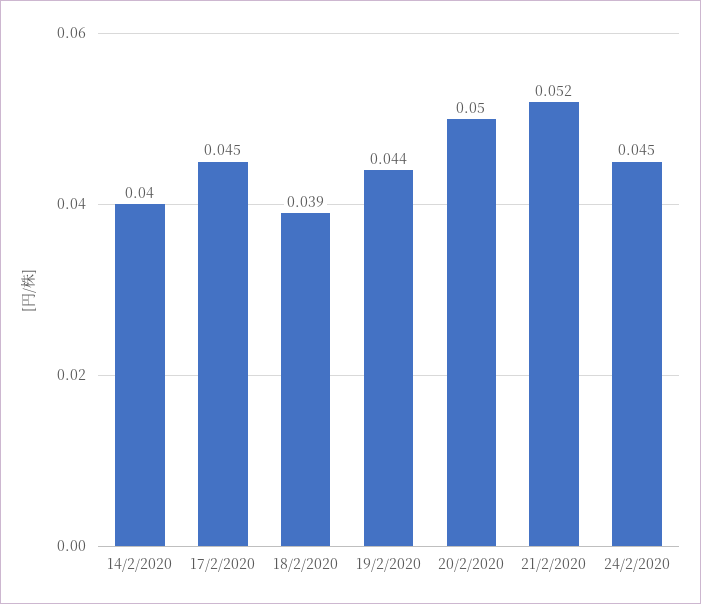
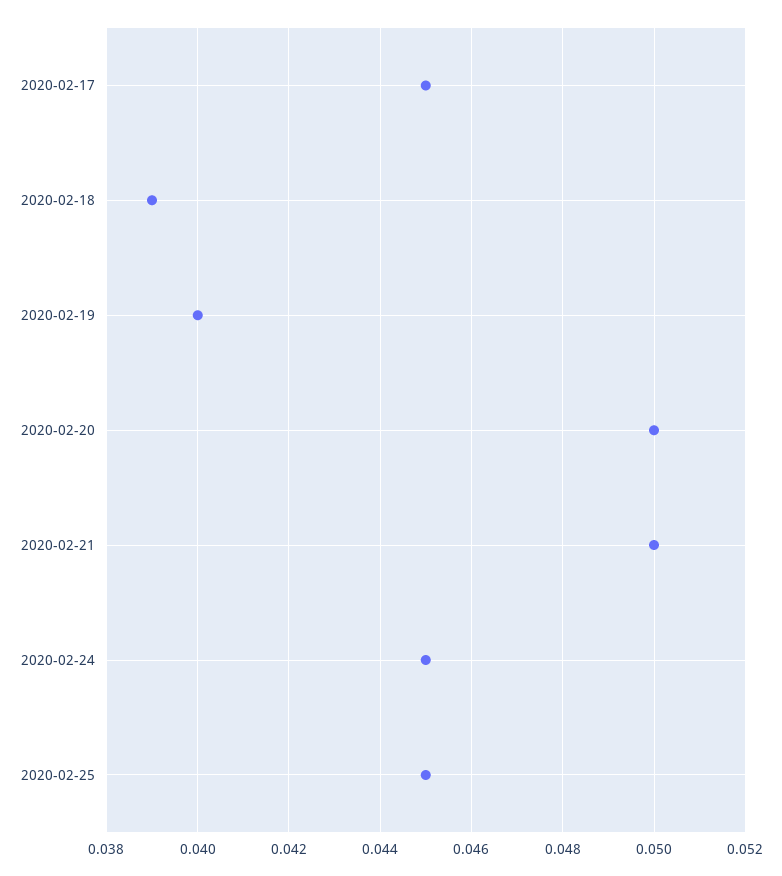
14/2/2020: 0.04 -> none
19/2/2020: 0.044 -> 0.04
21/2/2020: 0.052 -> 0.05
2020-02-25: none -> 0.045

